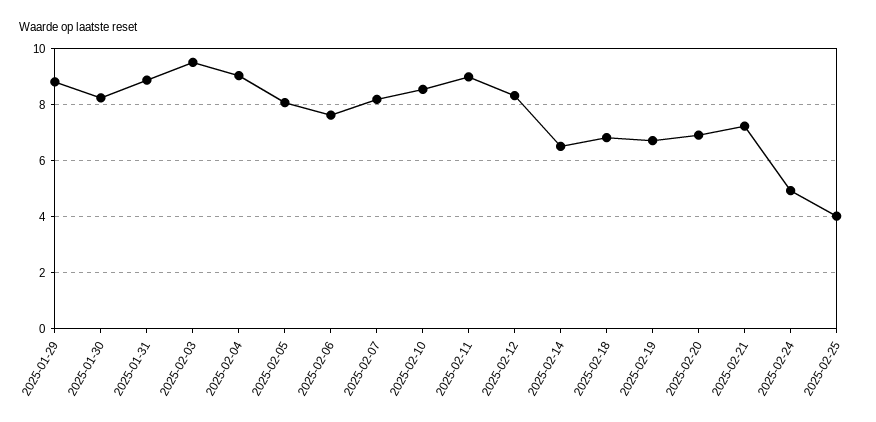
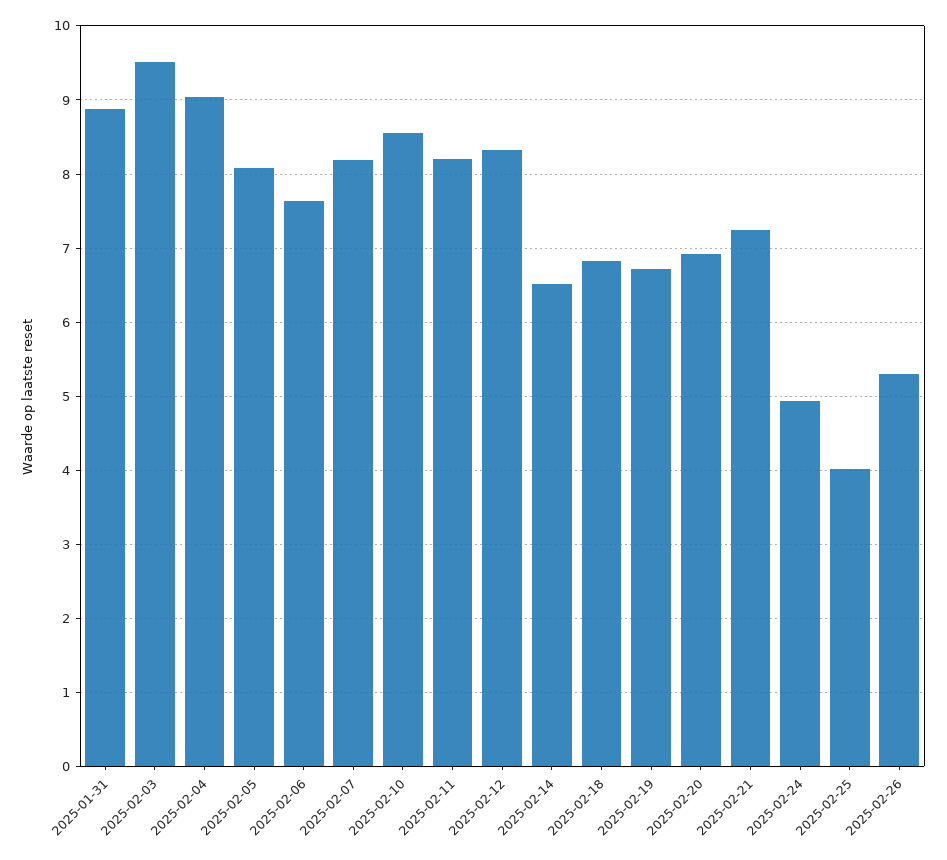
2025-01-29: 8.75 -> none
2025-01-30: 8.25 -> none
2025-02-11: 9 -> 8.2
2025-02-26: none -> 5.3

